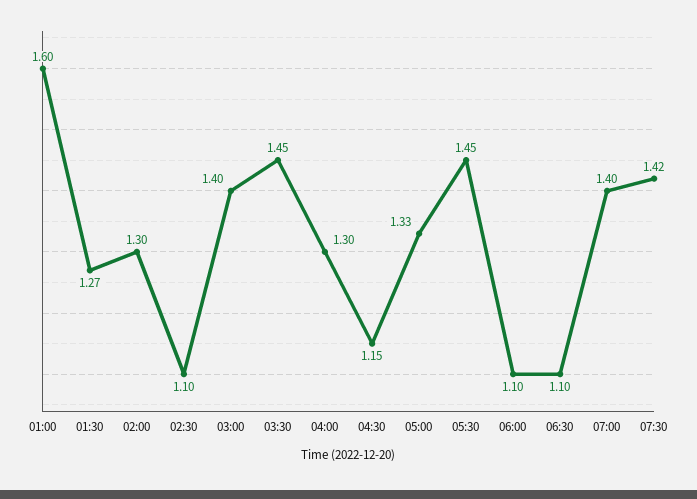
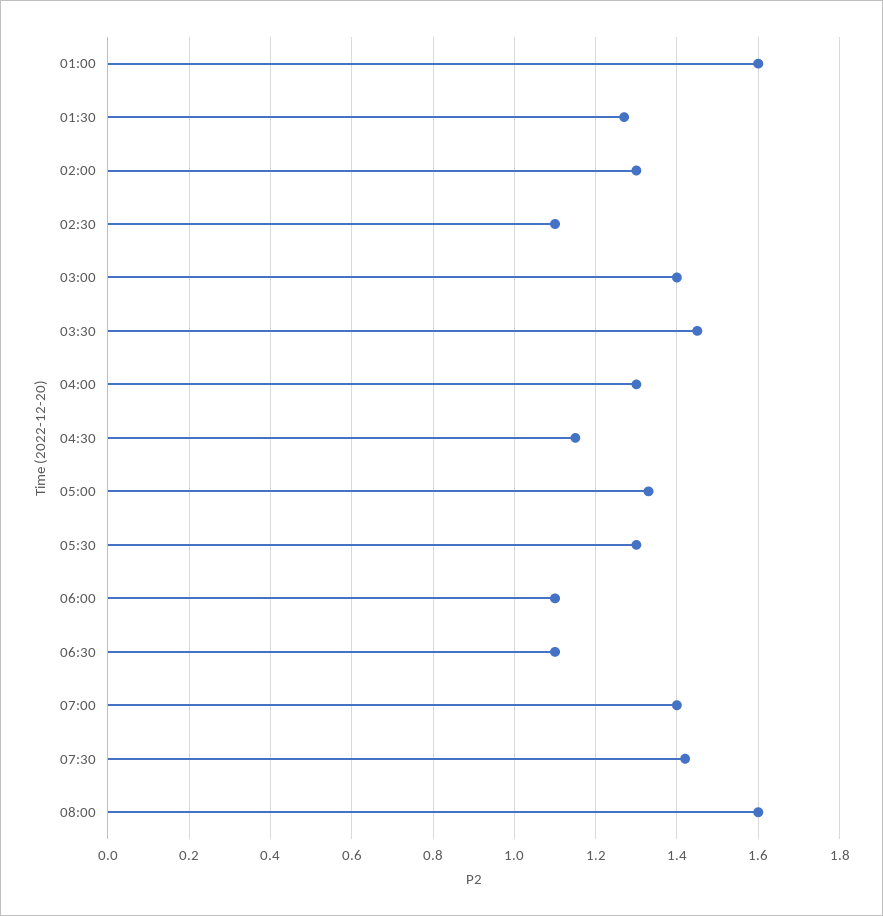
05:30: 1.45 -> 1.3
08:00: none -> 1.6

